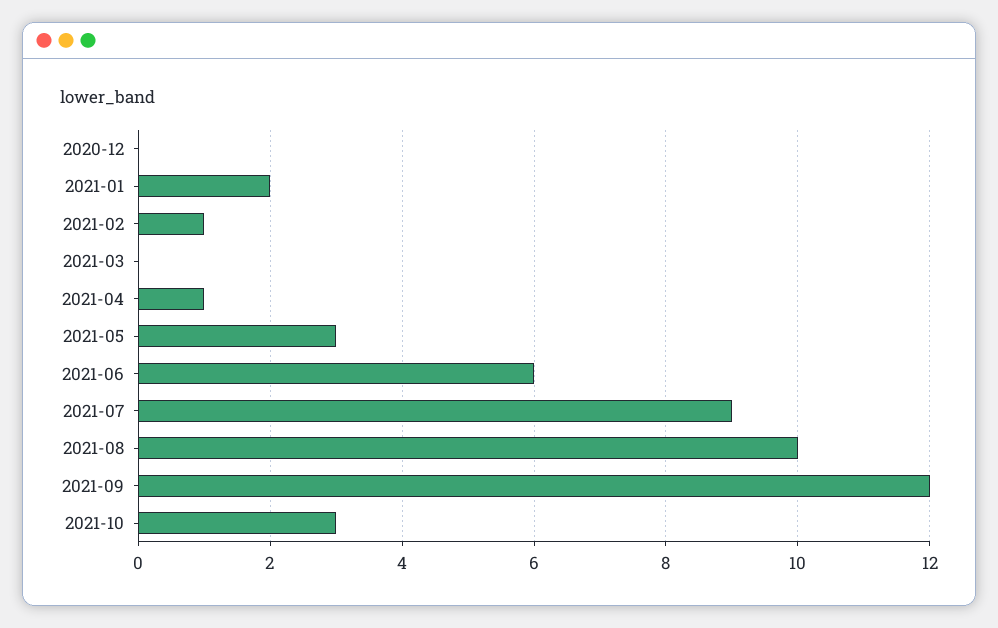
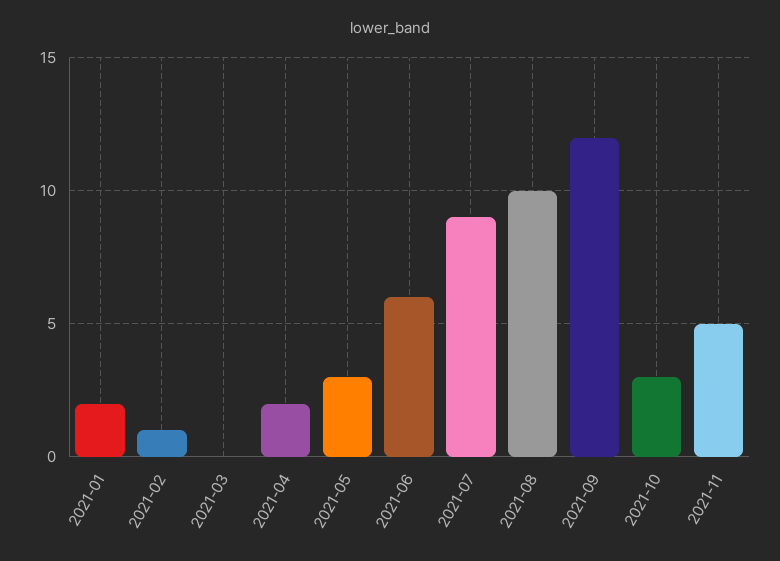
2020-12: 0 -> none
2021-04: 1 -> 2
2021-11: none -> 5

